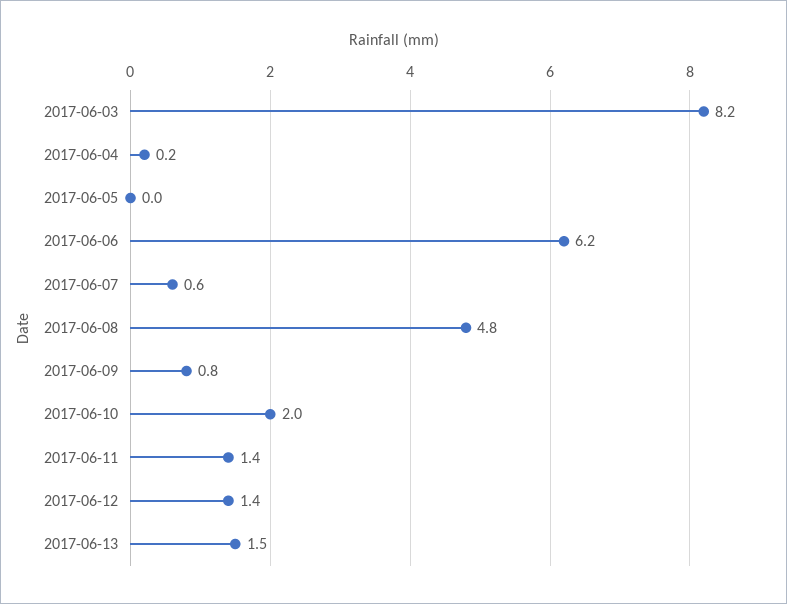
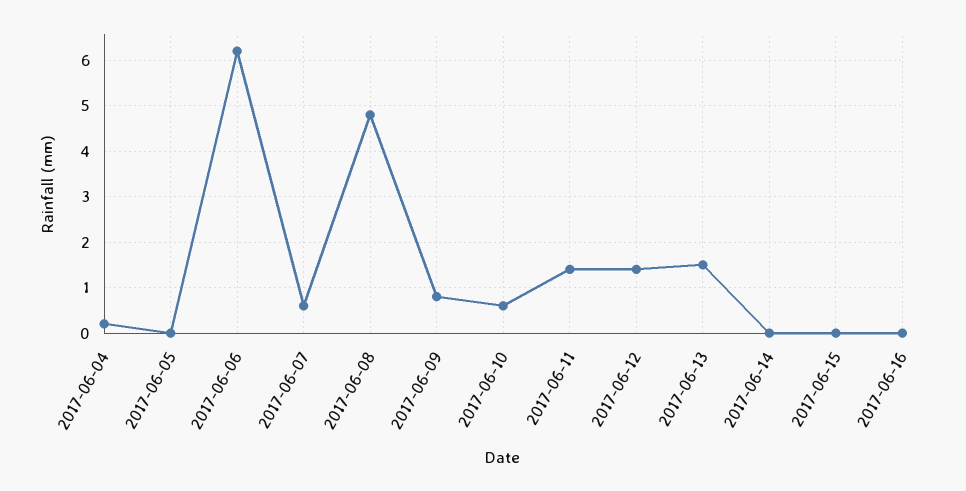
2017-06-03: 8.2 -> none
2017-06-10: 2 -> 0.5
2017-06-14: none -> 0
2017-06-15: none -> 0
2017-06-16: none -> 0

